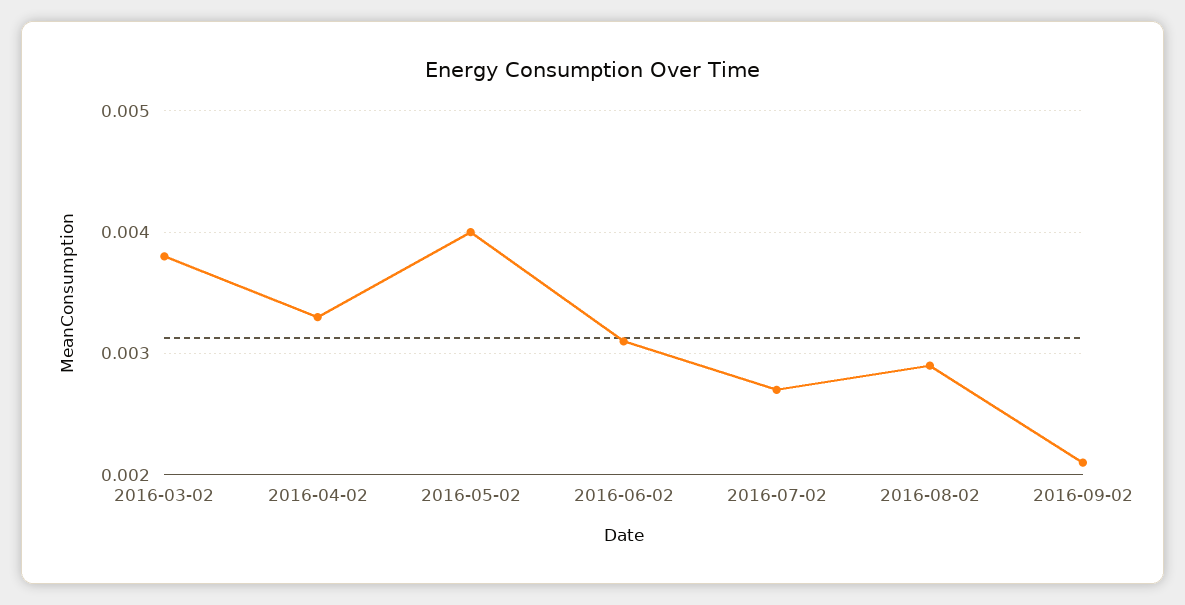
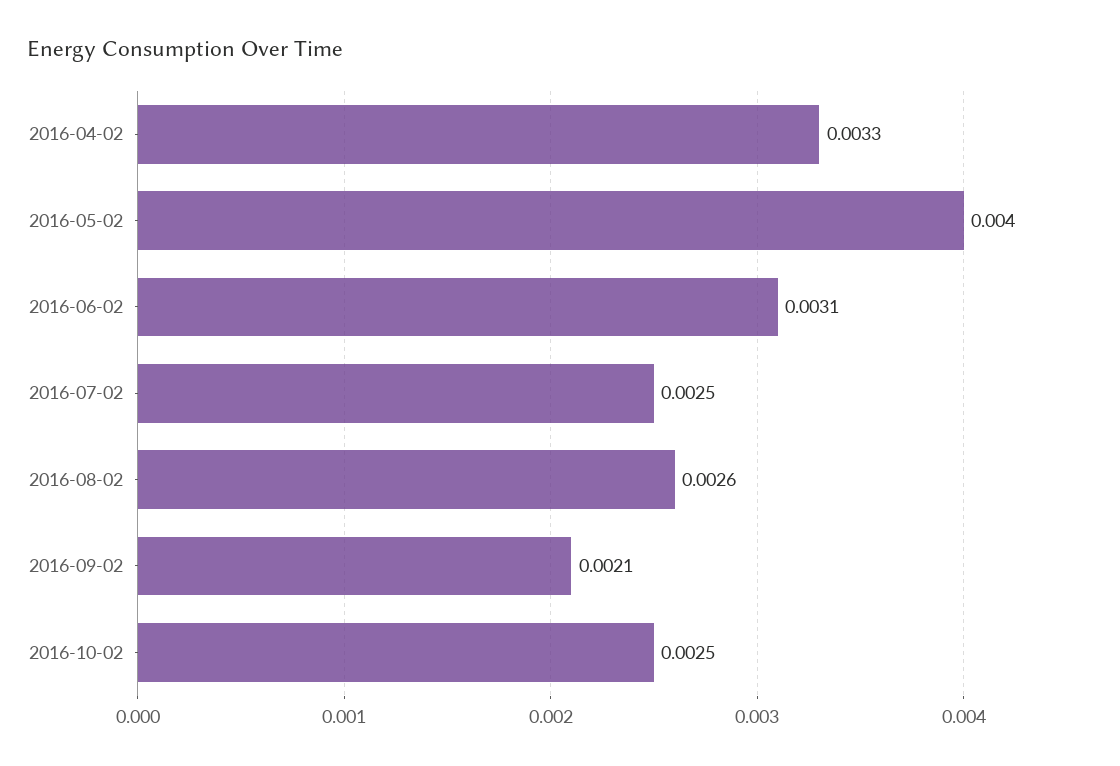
2016-03-02: 0.0038 -> none
2016-07-02: 0.0027 -> 0.0025
2016-08-02: 0.0029 -> 0.0026
2016-10-02: none -> 0.0025

